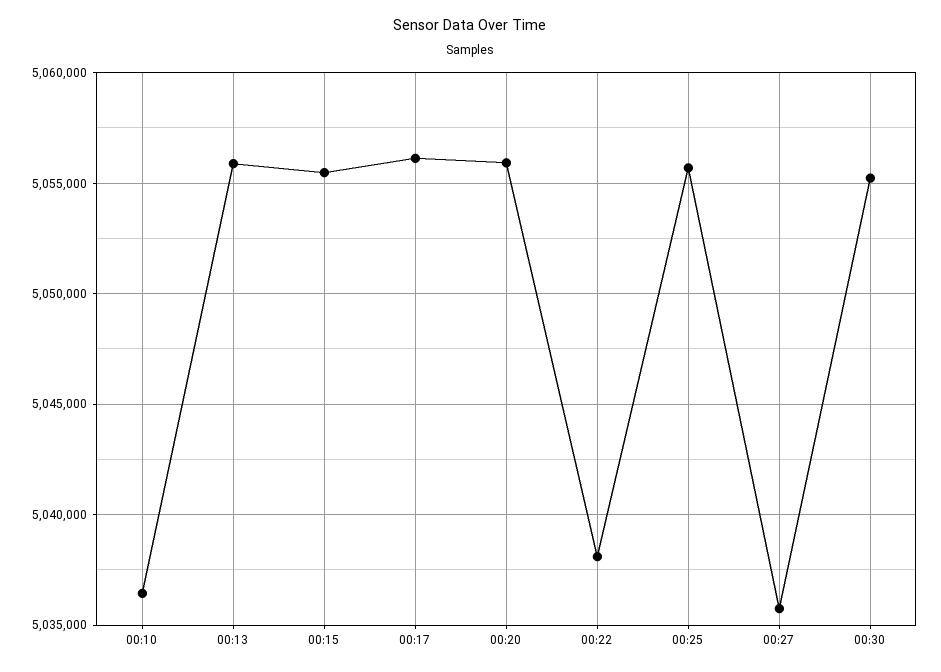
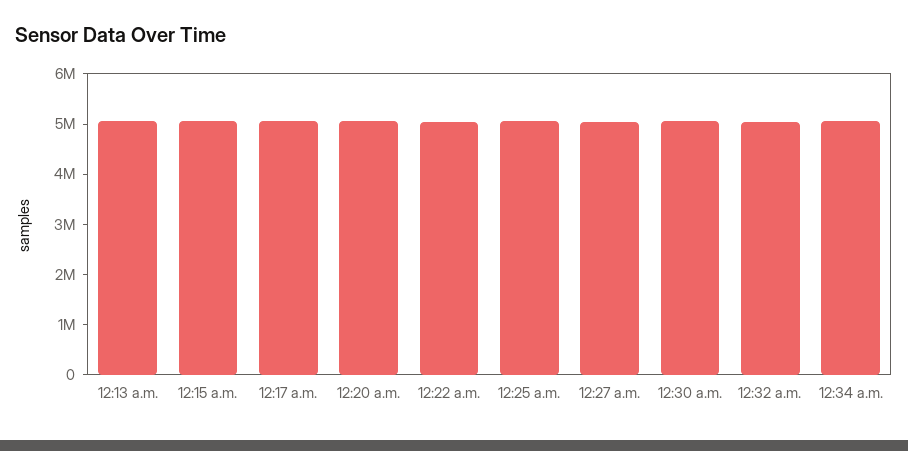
00:10: 5036500 -> none
12:32 a.m.: none -> 5000000
12:34 a.m.: none -> 5000000

